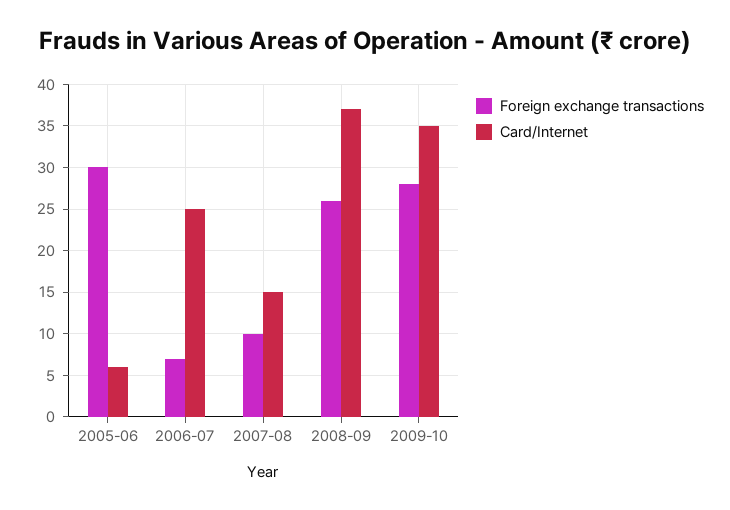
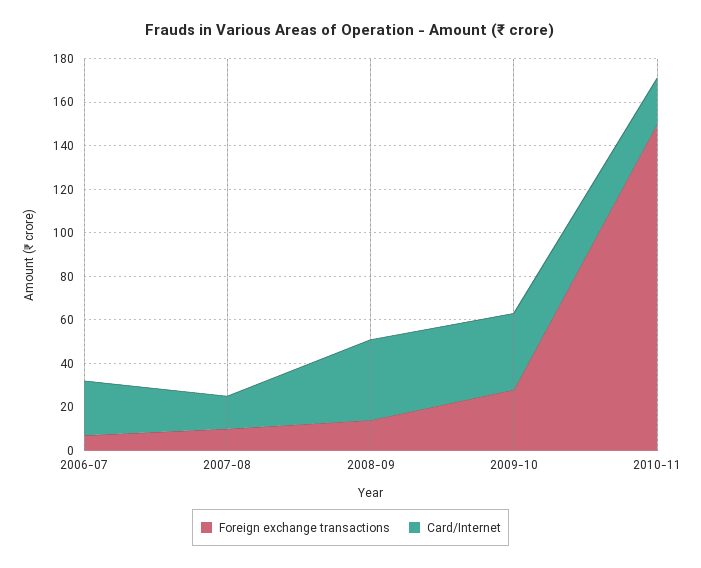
Foreign exchange transactions, 2005-06: 30 -> none
Card/Internet, 2005-06: 6 -> none
Foreign exchange transactions, 2008-09: 26 -> 15
Foreign exchange transactions, 2010-11: none -> 150
Card/Internet, 2010-11: none -> 20

